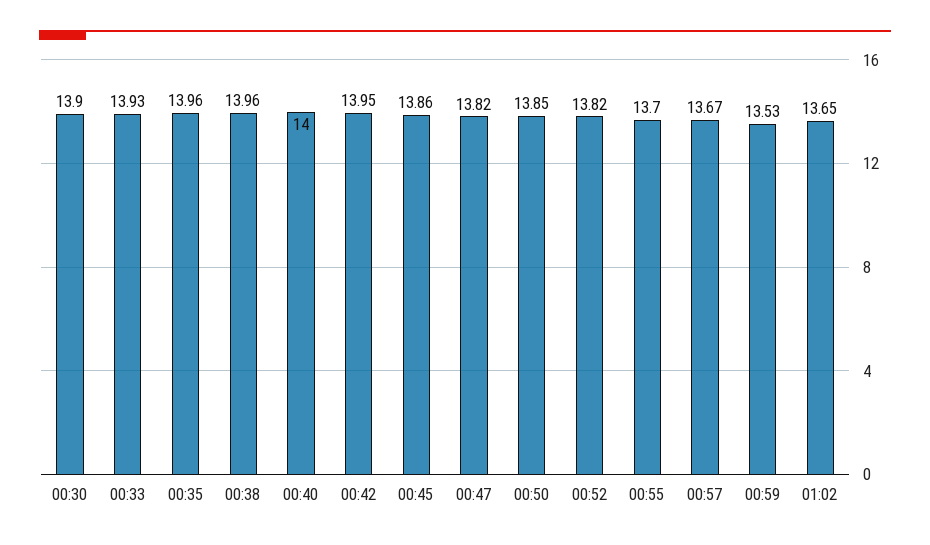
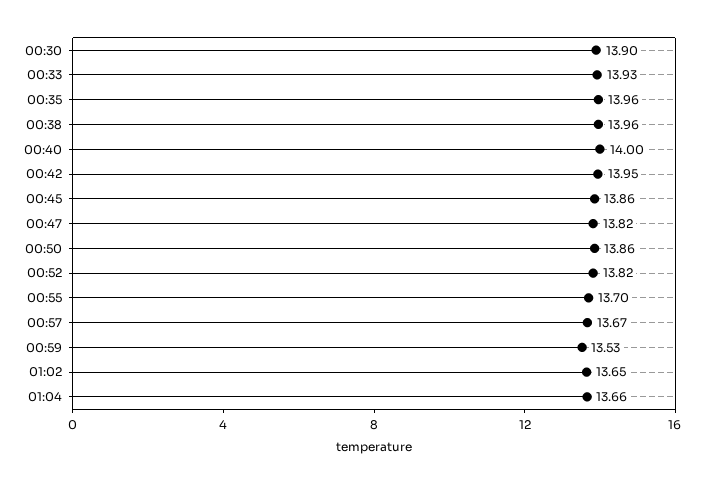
00:50: 13.85 -> 13.86
01:04: none -> 13.66

